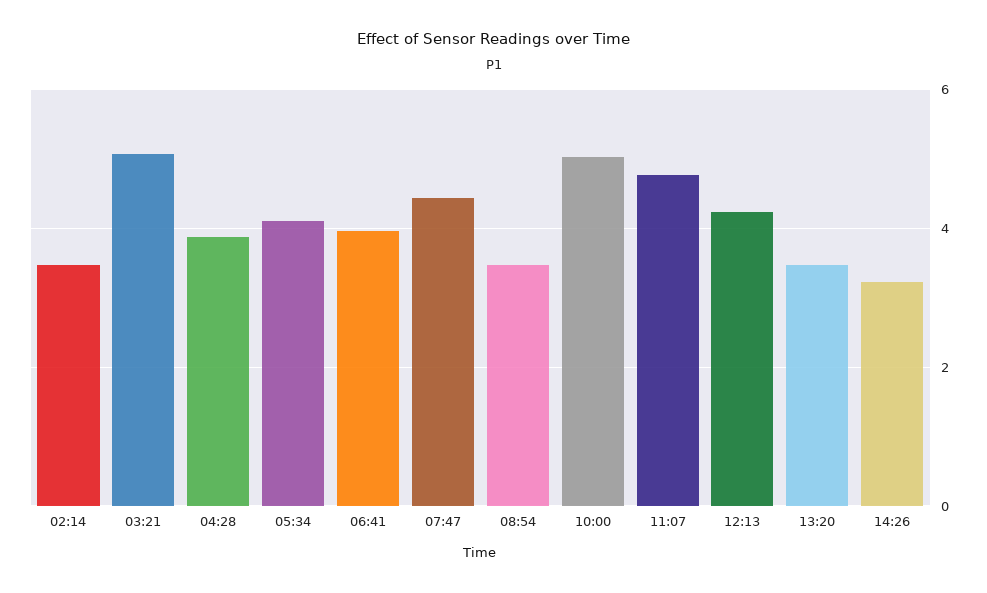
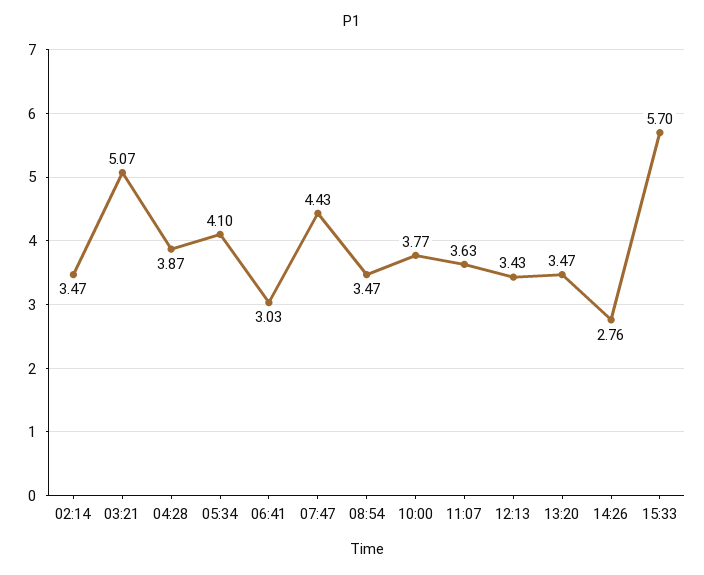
06:41: 4 -> 3.03
10:00: 5 -> 3.77
11:07: 4.8 -> 3.63
12:13: 4.2 -> 3.43
14:26: 3.2 -> 2.76
15:33: none -> 5.7

